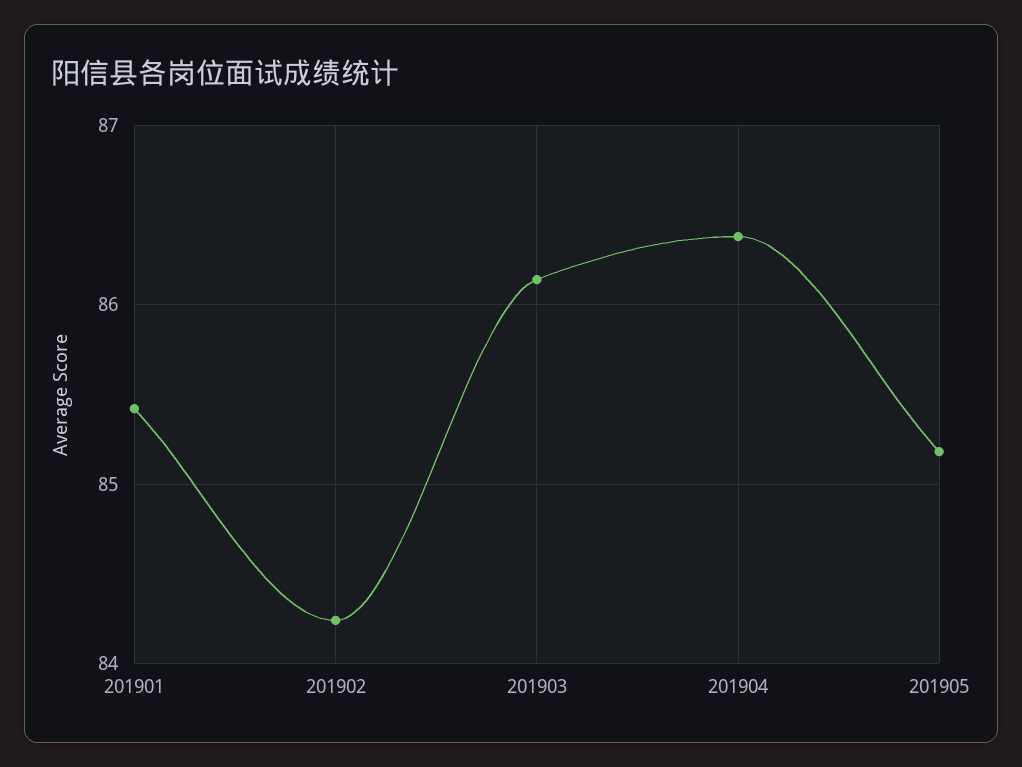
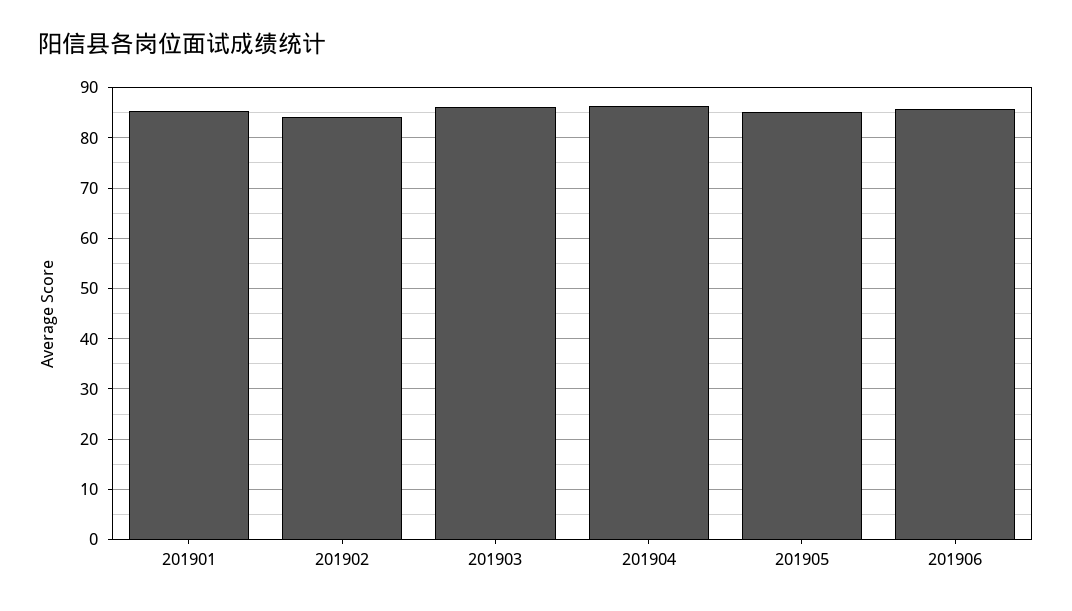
201906: none -> 86

